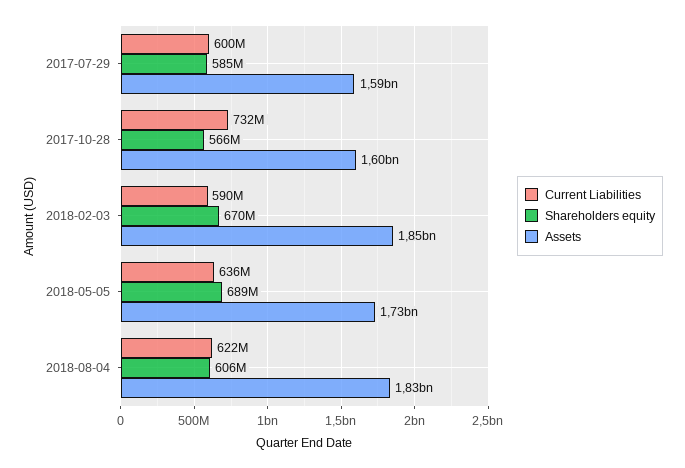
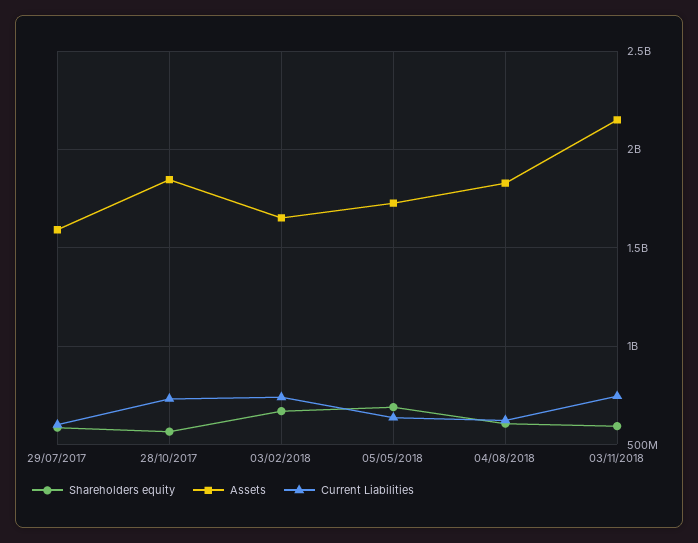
Assets, 2017-10-28: 1600000000 -> 1850000000
Current Liabilities, 2018-02-03: 590000000 -> 750000000
Assets, 2018-02-03: 1850000000 -> 1650000000
Shareholders equity, 03/11/2018: none -> 600000000
Assets, 03/11/2018: none -> 2150000000
Current Liabilities, 03/11/2018: none -> 750000000

